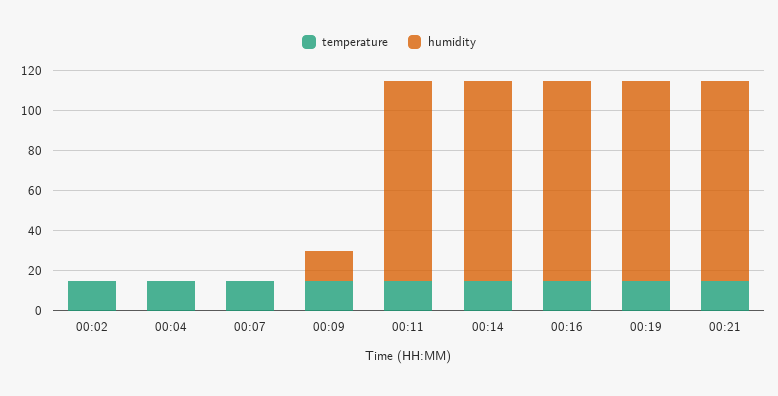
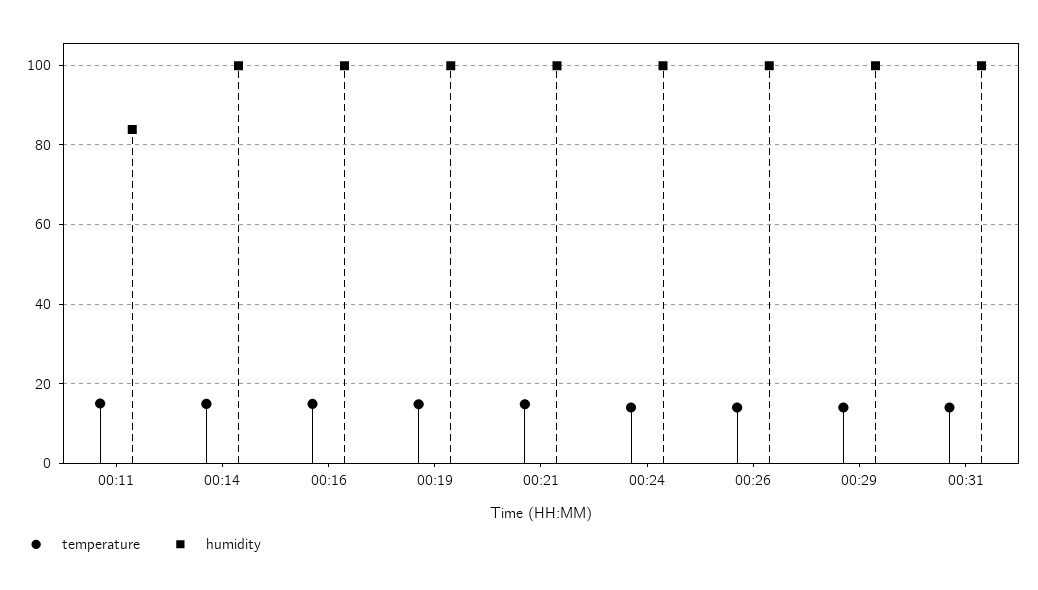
temperature, 00:02: 15 -> none
humidity, 00:02: 0 -> none
temperature, 00:04: 15 -> none
humidity, 00:04: 0 -> none
temperature, 00:07: 15 -> none
humidity, 00:07: 0 -> none
temperature, 00:09: 15 -> none
humidity, 00:09: 15 -> none
humidity, 00:11: 100 -> 84
temperature, 00:24: none -> 14
humidity, 00:24: none -> 100
temperature, 00:26: none -> 14
humidity, 00:26: none -> 100
temperature, 00:29: none -> 14
humidity, 00:29: none -> 100
temperature, 00:31: none -> 14
humidity, 00:31: none -> 100

